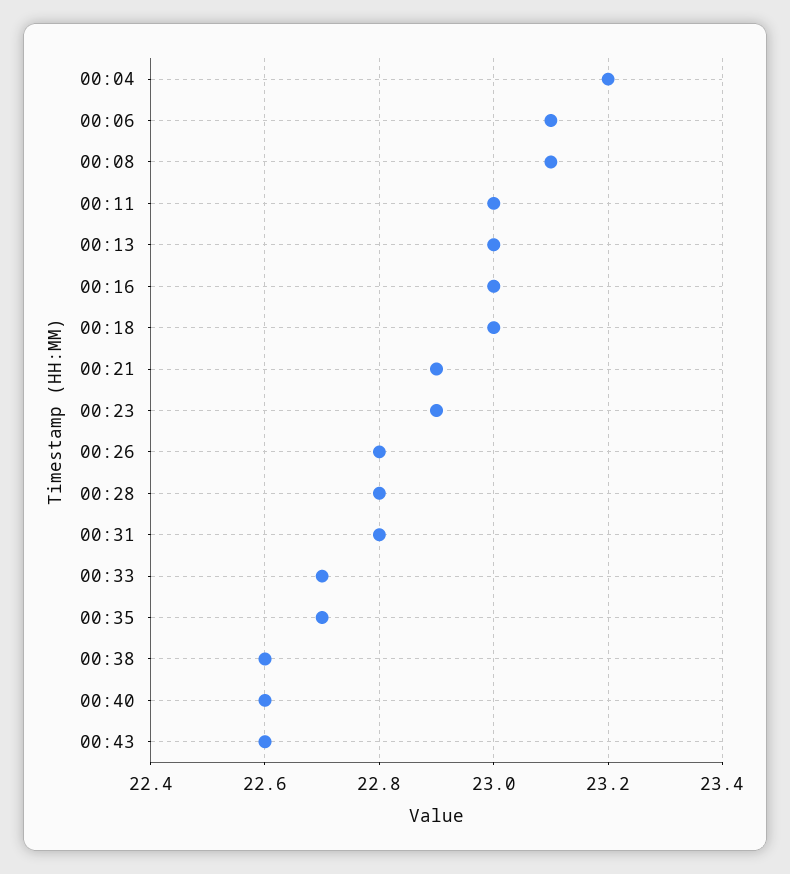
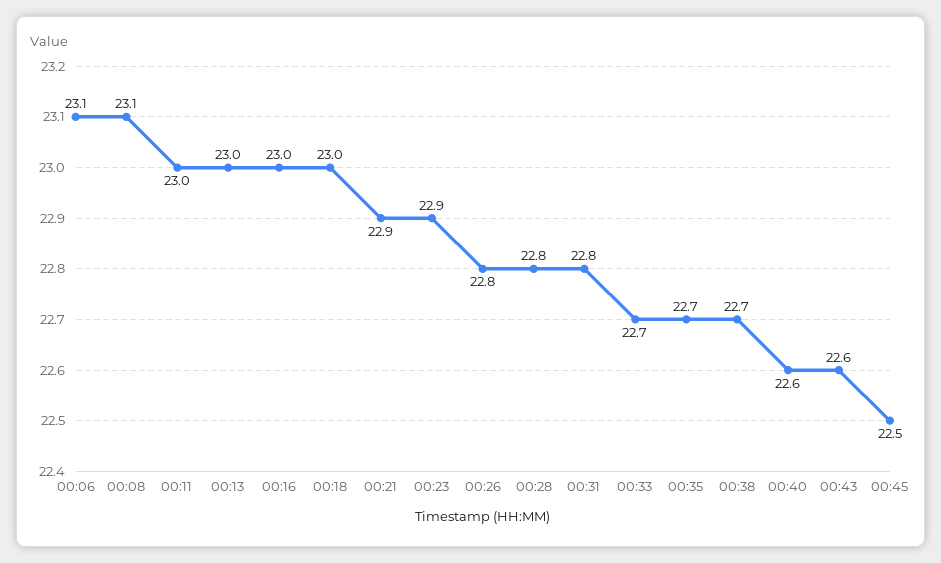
00:04: 23.2 -> none
00:38: 22.6 -> 22.7
00:45: none -> 22.5

